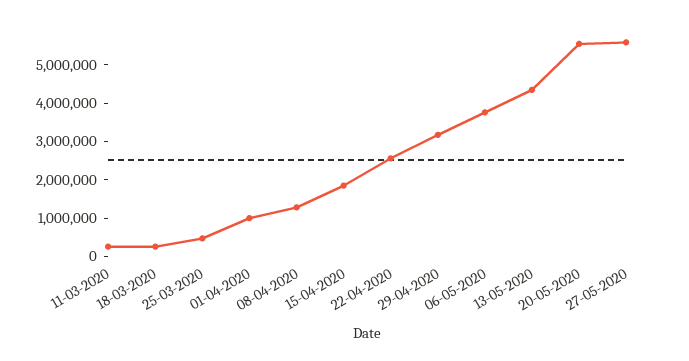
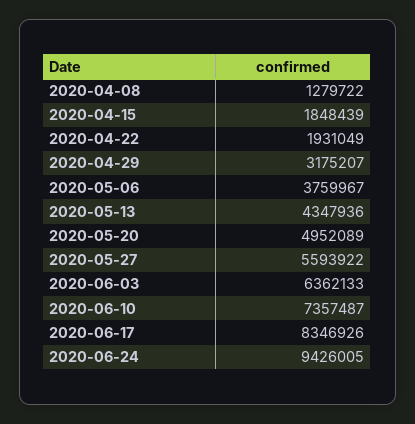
11-03-2020: 250000 -> none
18-03-2020: 250000 -> none
25-03-2020: 500000 -> none
01-04-2020: 1000000 -> none
22-04-2020: 2500000 -> 1931049
20-05-2020: 5500000 -> 4952089
2020-06-03: none -> 6362133
2020-06-10: none -> 7357487
2020-06-17: none -> 8346926
2020-06-24: none -> 9426005

